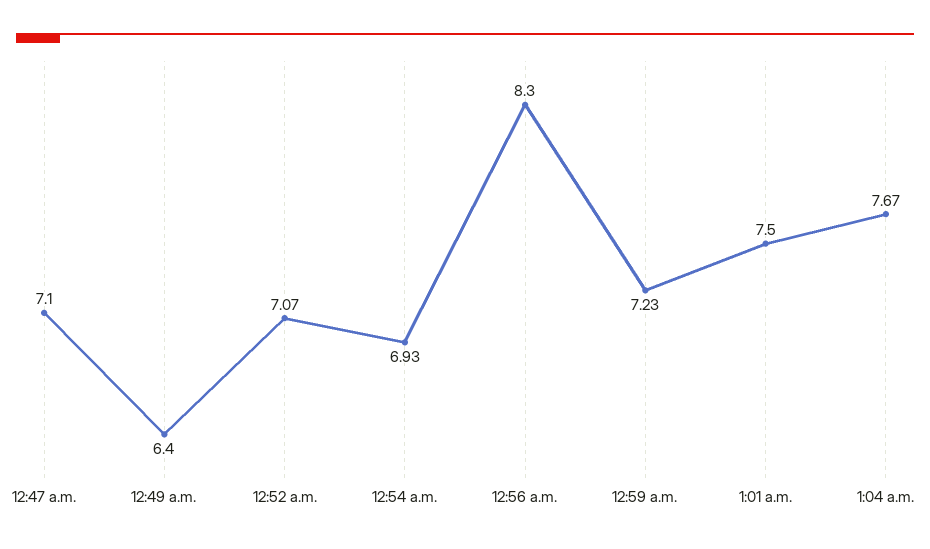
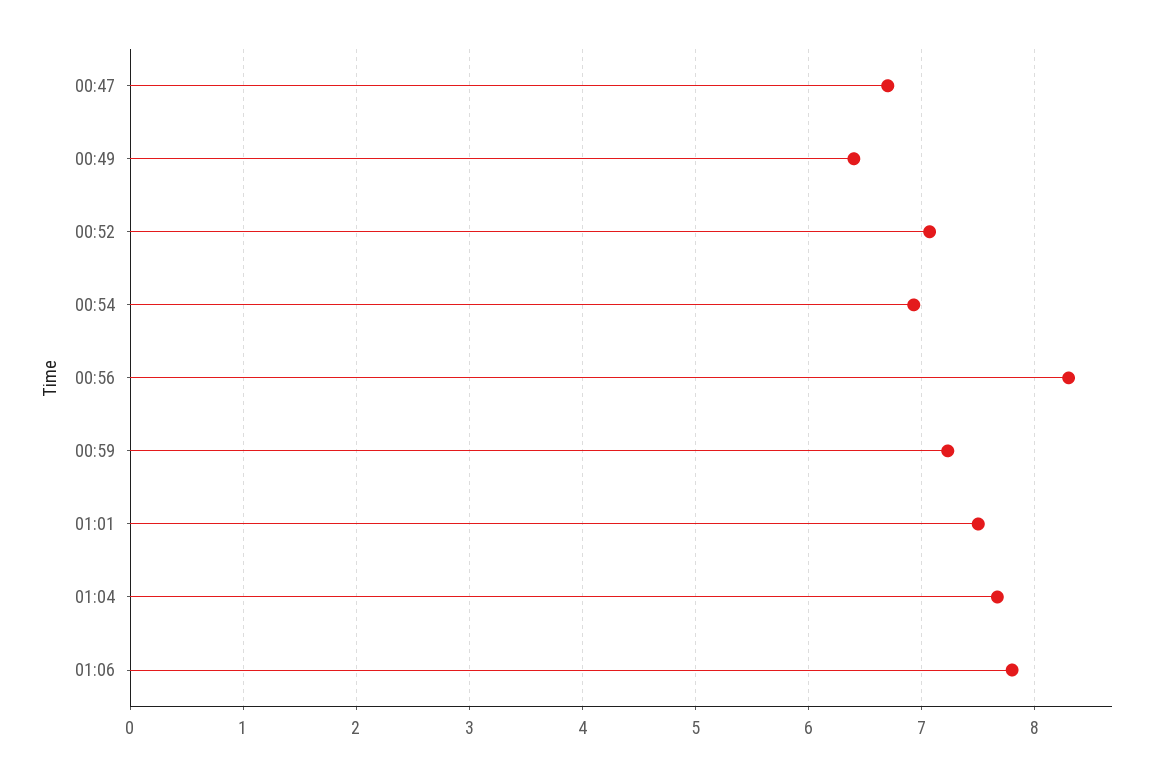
12:47 a.m.: 7.1 -> 6.7
01:06: none -> 7.8

